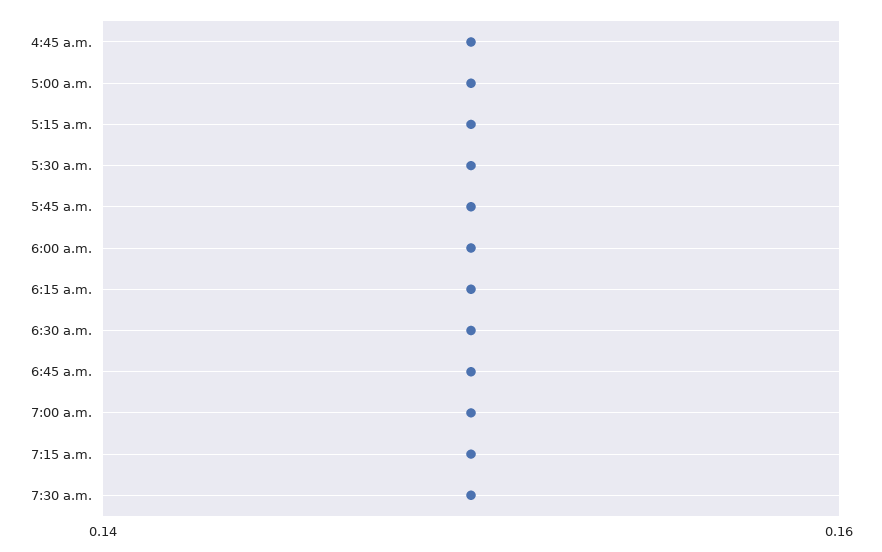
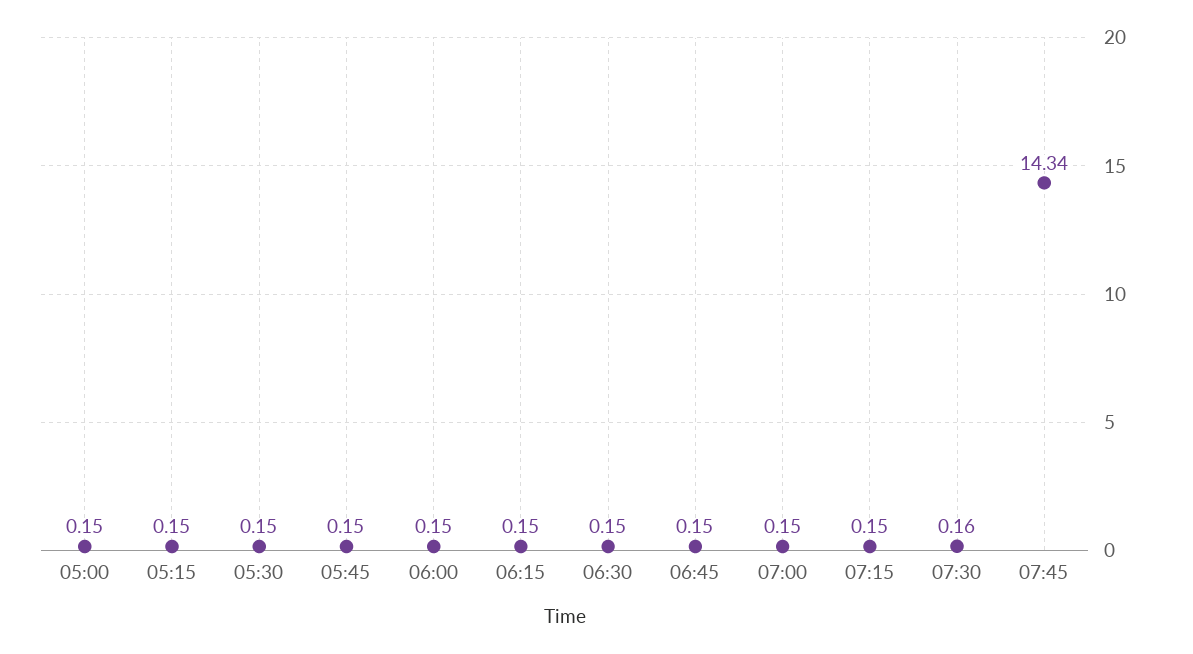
4:45 a.m.: 0.15 -> none
7:30 a.m.: 0.15 -> 0.16
07:45: none -> 14.34

